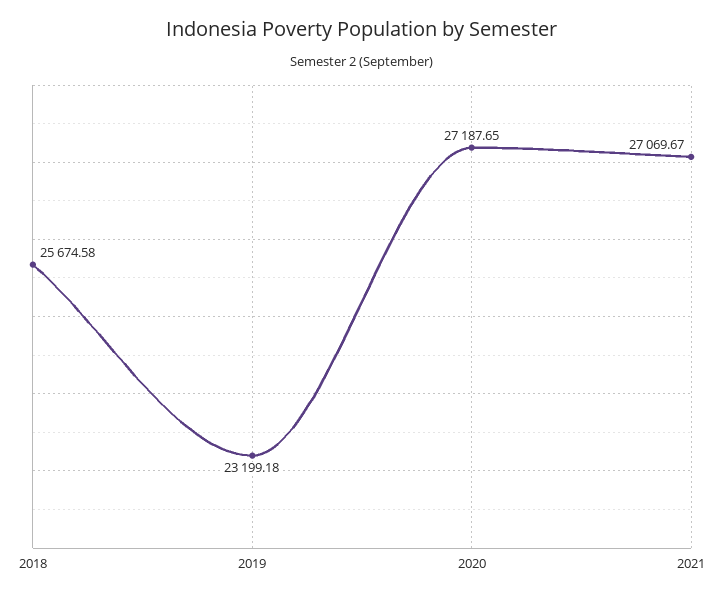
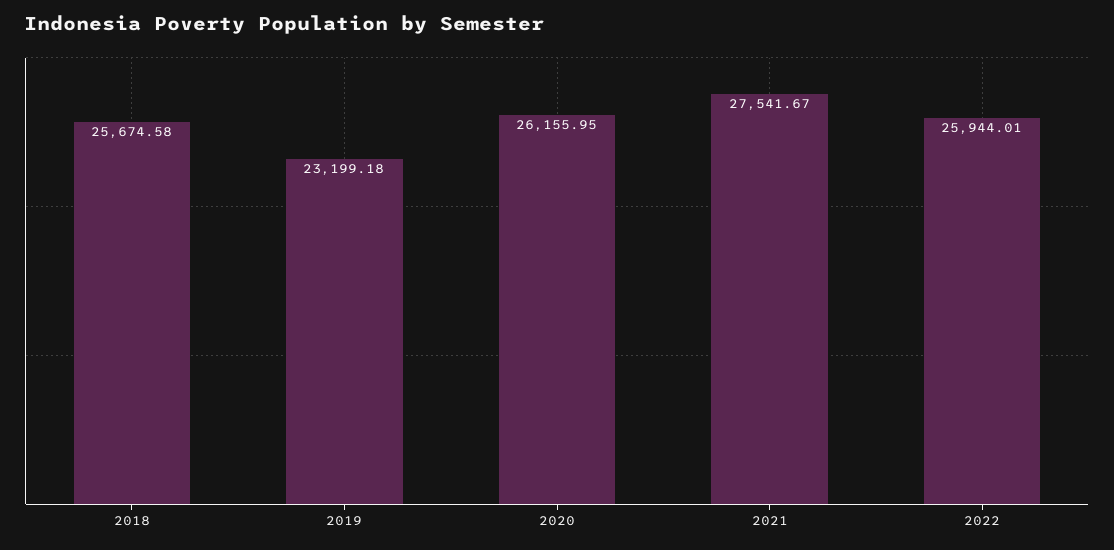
2020: 27187.65 -> 26155.95
2021: 27069.67 -> 27541.67
2022: none -> 25944.01

